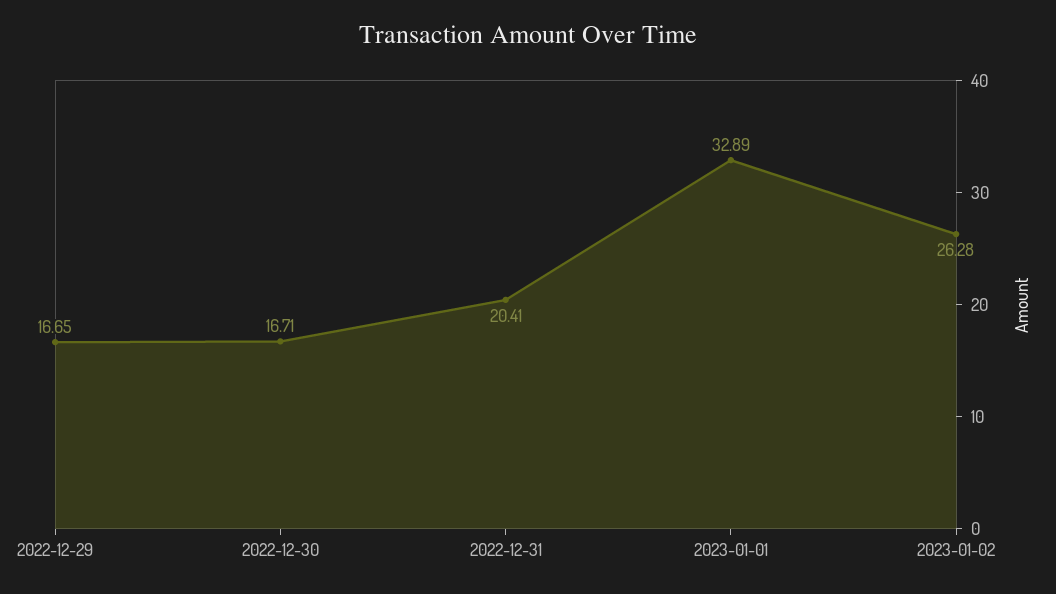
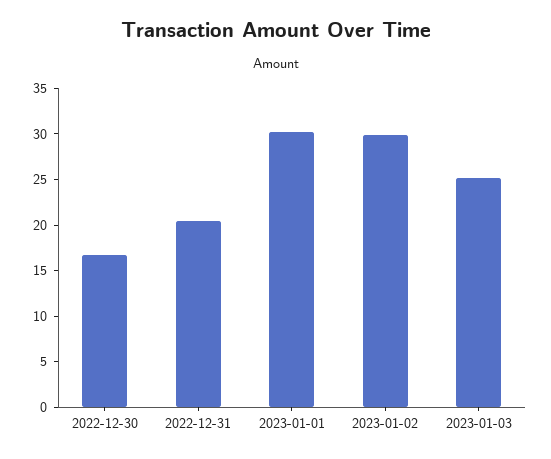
2022-12-29: 16.65 -> none
2023-01-01: 32.89 -> 30
2023-01-02: 26.28 -> 30
2023-01-03: none -> 25

